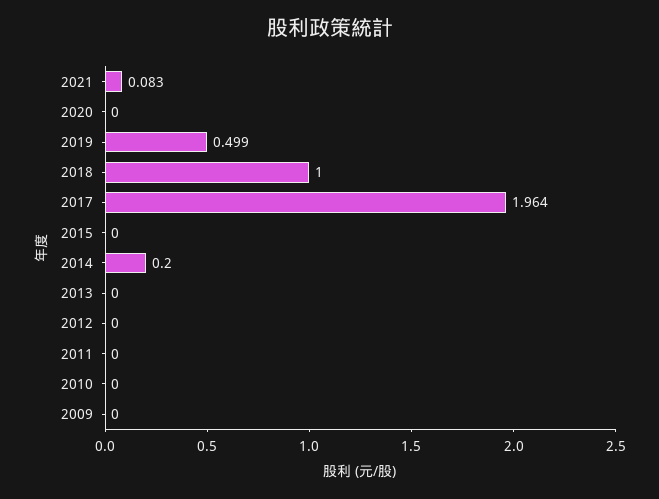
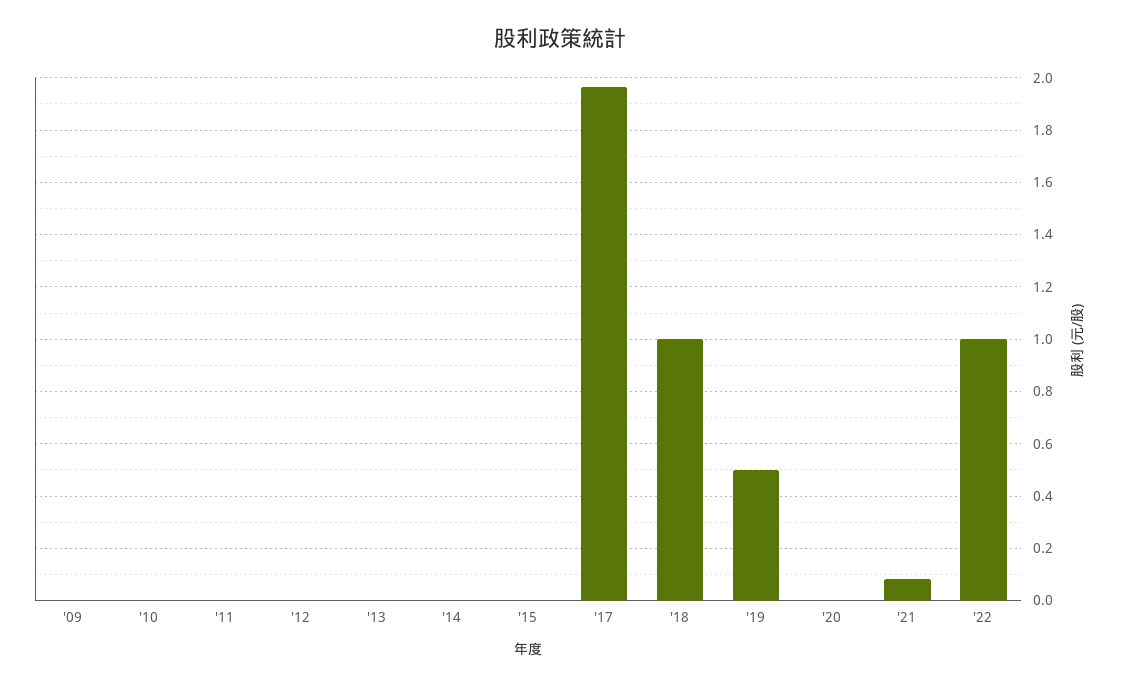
2014: 0.2 -> 0
'22: none -> 1

